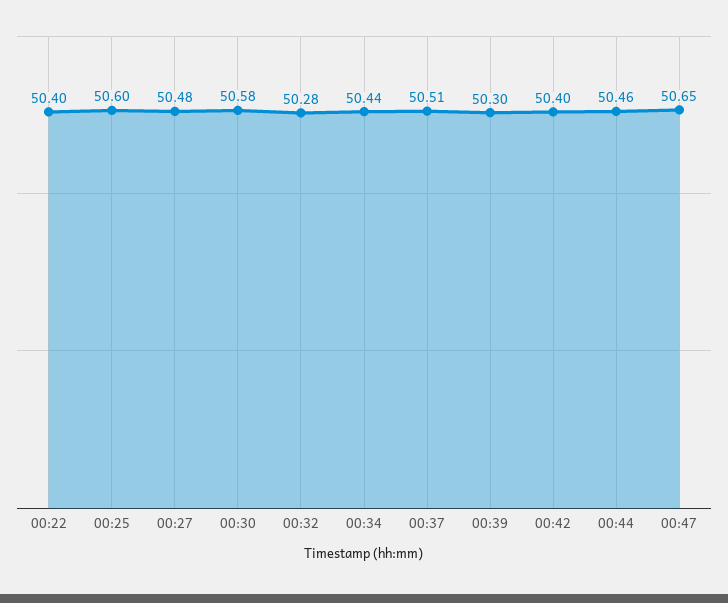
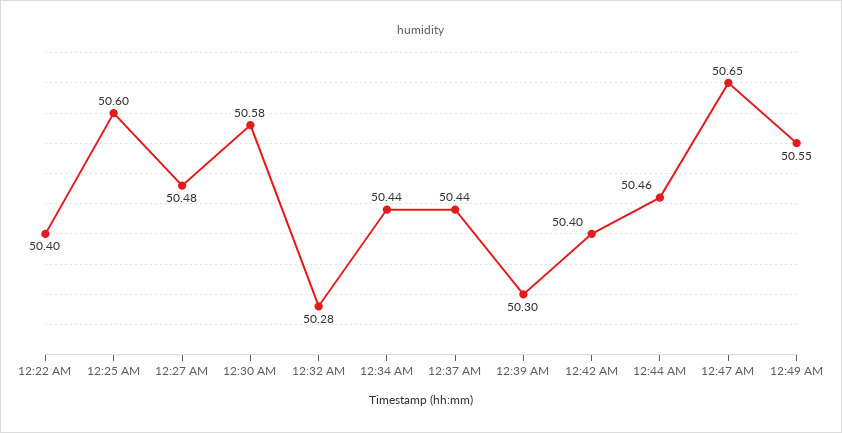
00:37: 50.51 -> 50.44
12:49 AM: none -> 50.55

